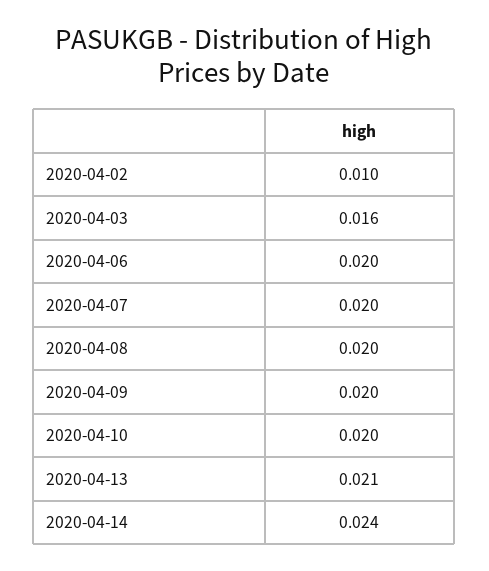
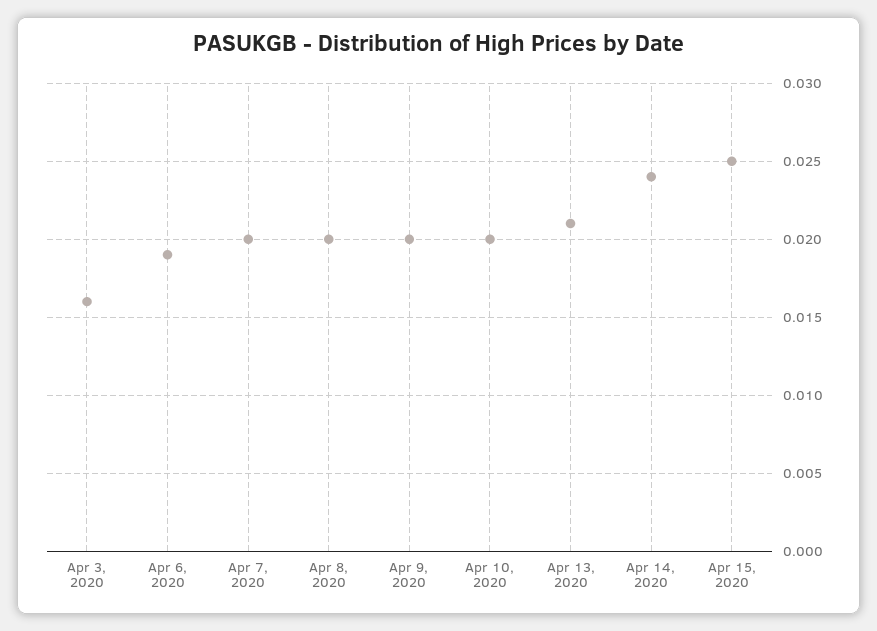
2020-04-02: 0.01 -> none
2020-04-06: 0.02 -> 0.019
Apr 15, 2020: none -> 0.025

